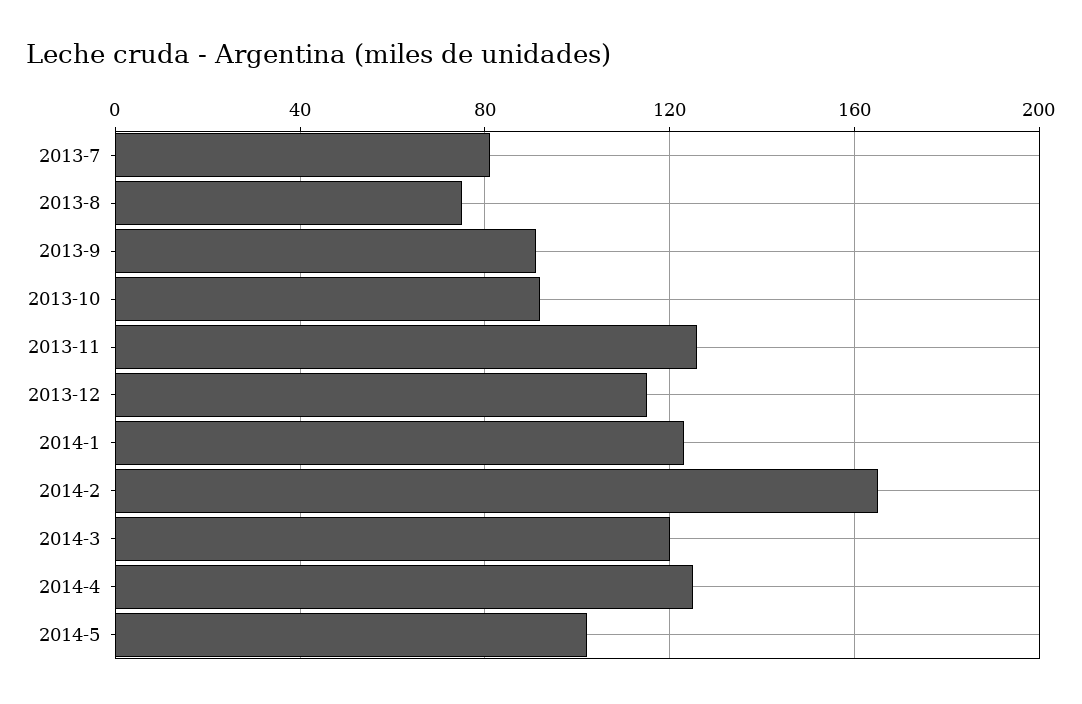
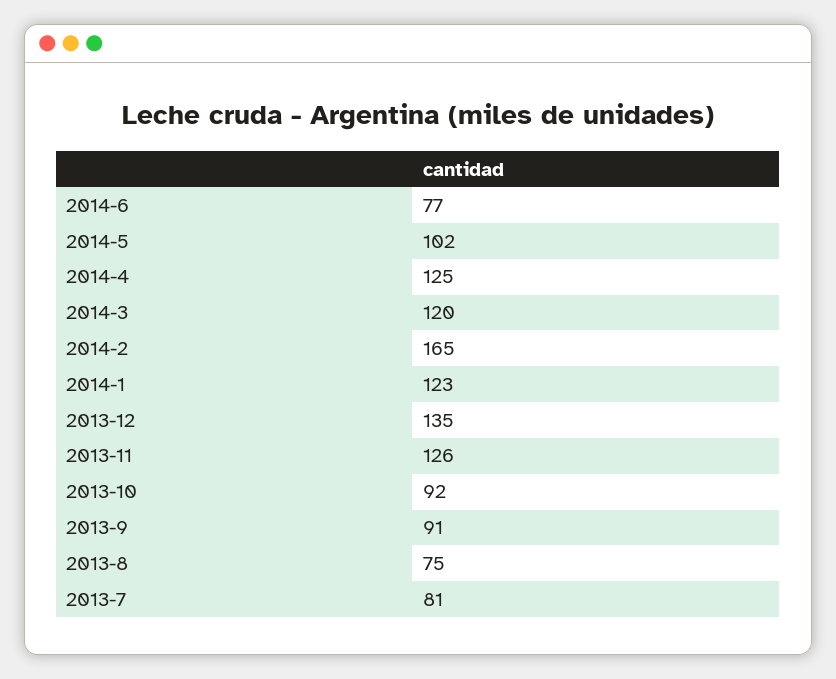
2013-12: 115 -> 135
2014-6: none -> 77

